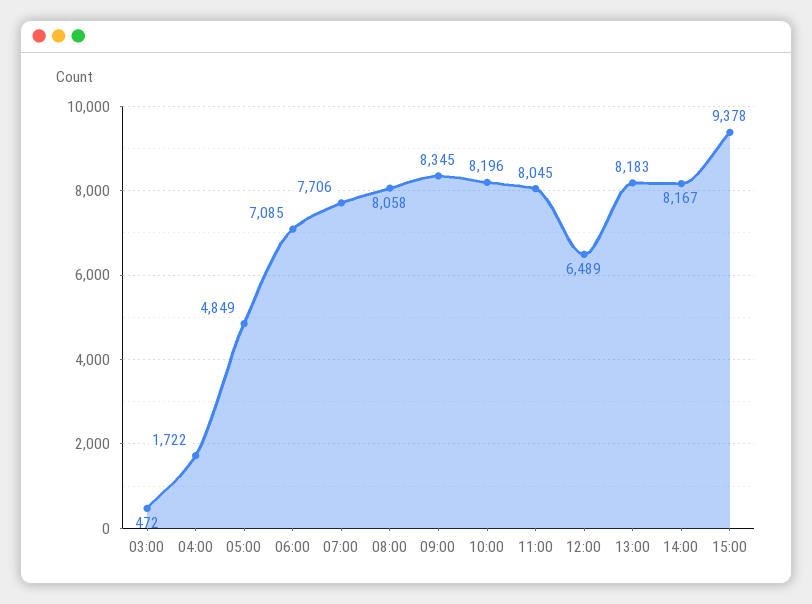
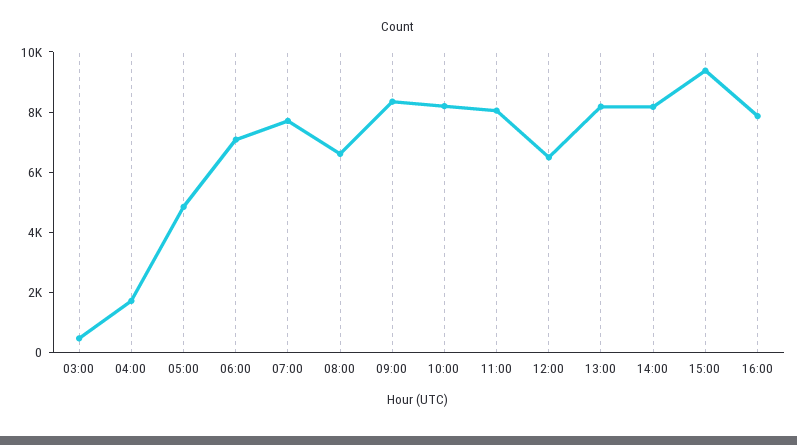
08:00: 8058 -> 6500
16:00: none -> 8000

